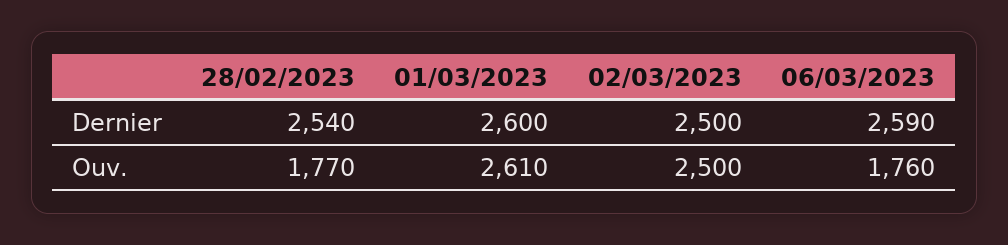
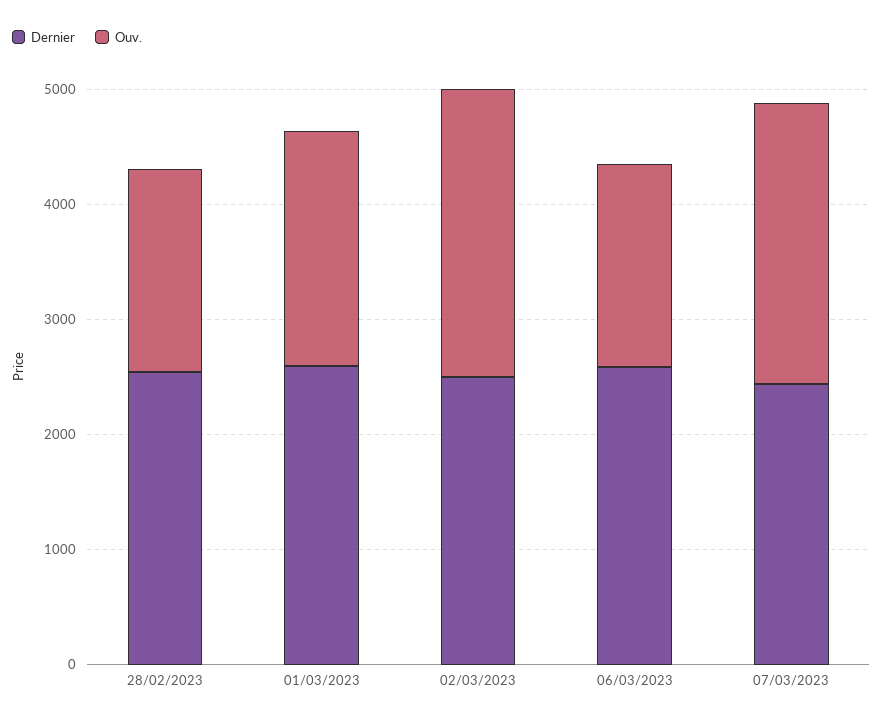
Ouv., 01/03/2023: 2610 -> 2000
Dernier, 07/03/2023: none -> 2400
Ouv., 07/03/2023: none -> 2400

